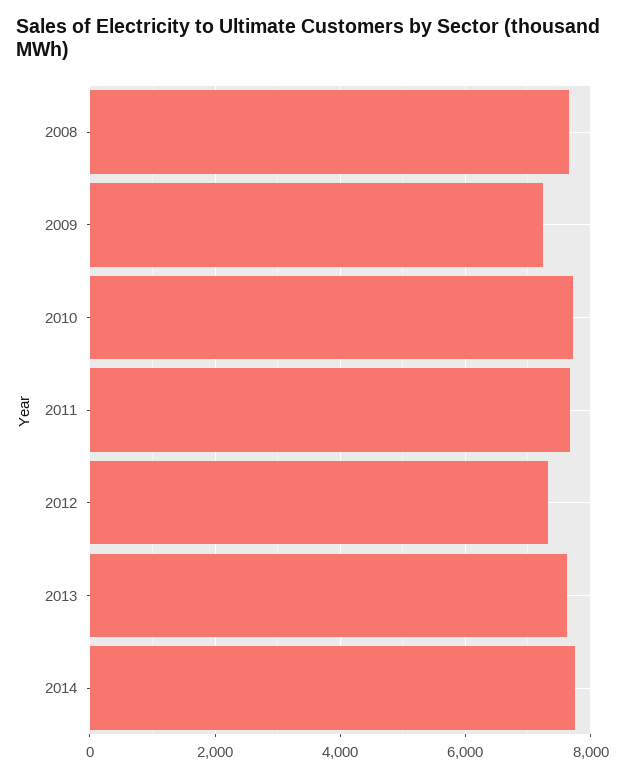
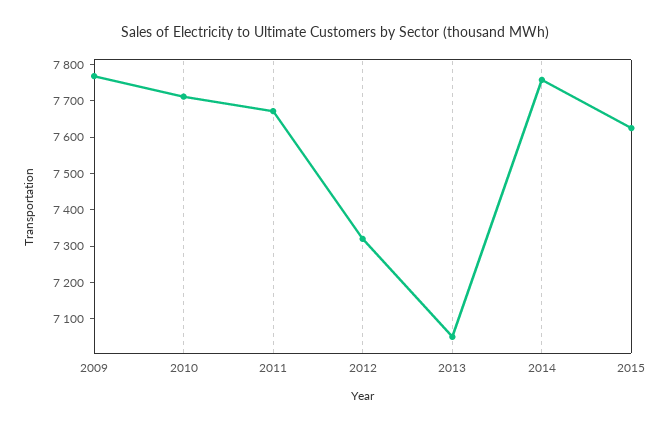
2008: 7600 -> none
2009: 7200 -> 7775
2013: 7600 -> 7050
2015: none -> 7625

